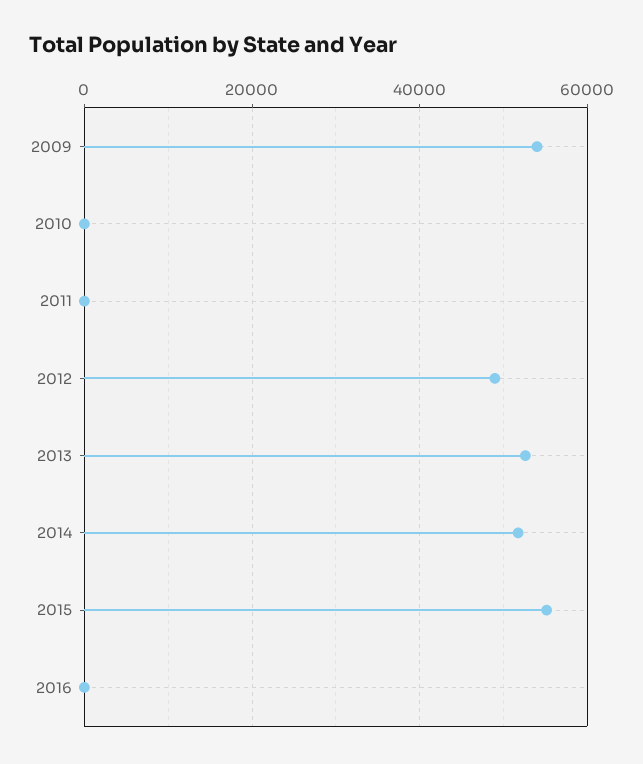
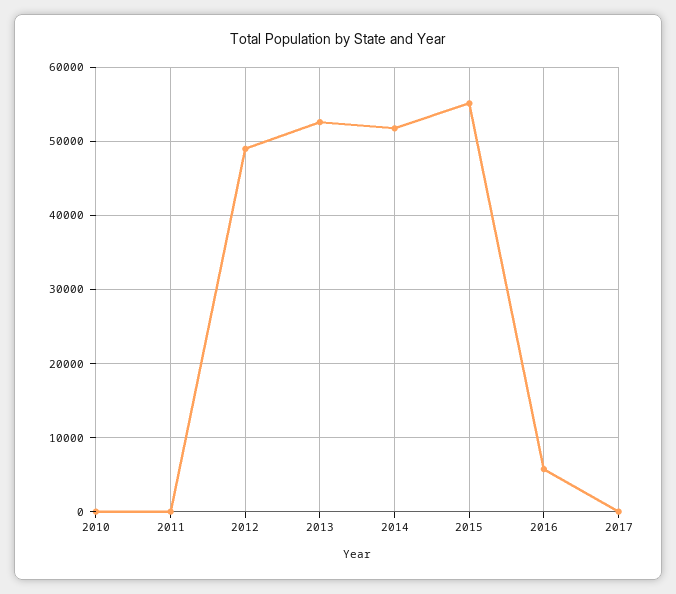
2009: 54000 -> none
2016: 0 -> 6000
2017: none -> 0

